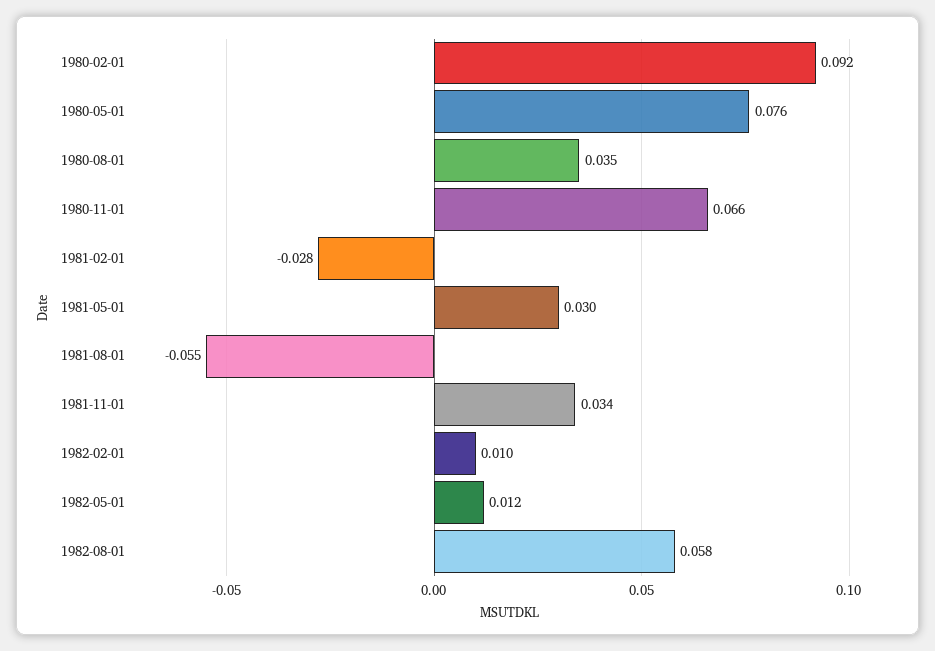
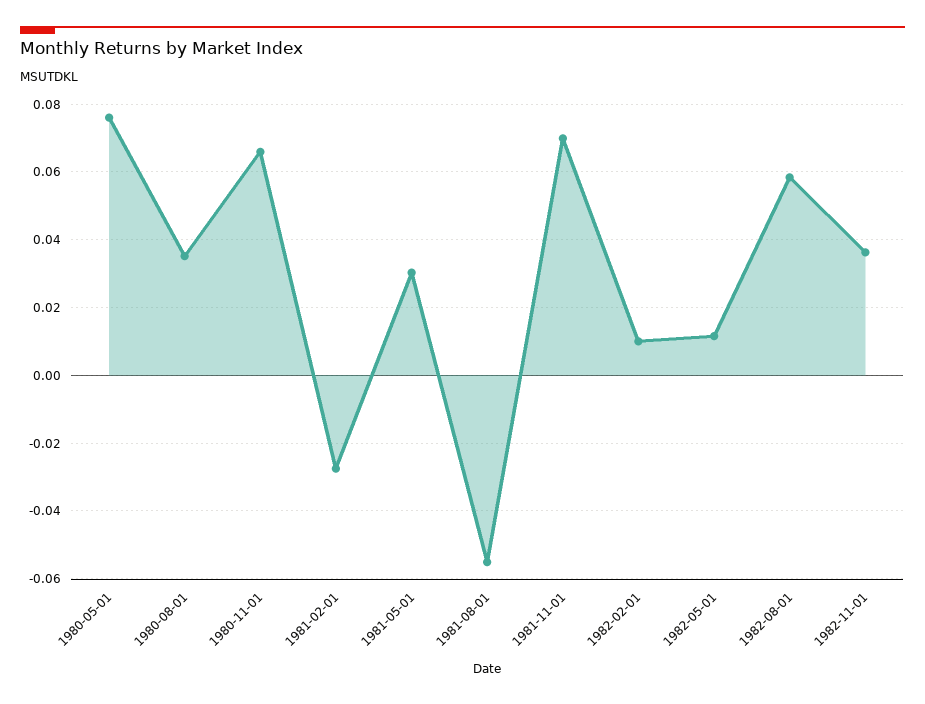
1980-02-01: 0.092 -> none
1981-11-01: 0.034 -> 0.07
1982-11-01: none -> 0.036

